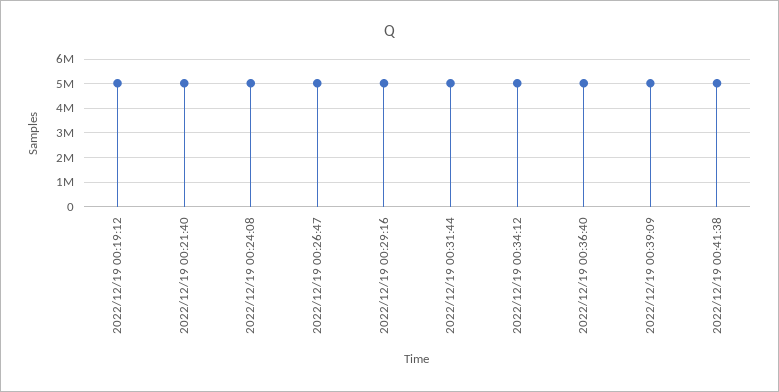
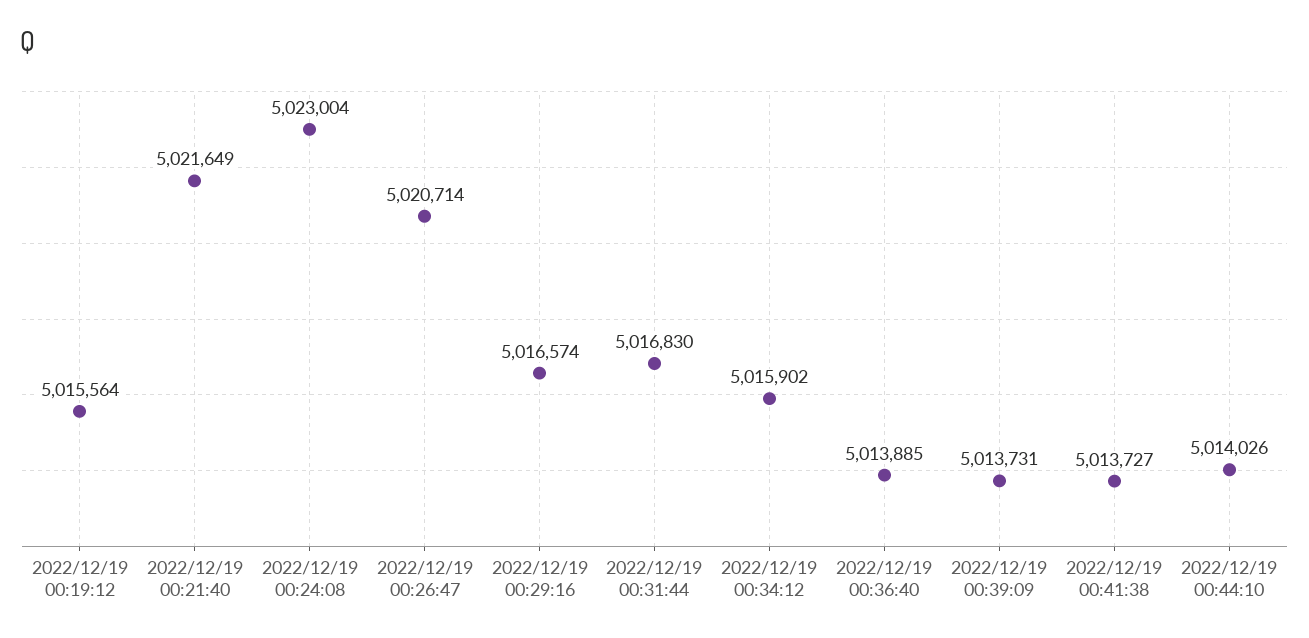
2022/12/19 00:44:10: none -> 5014026

